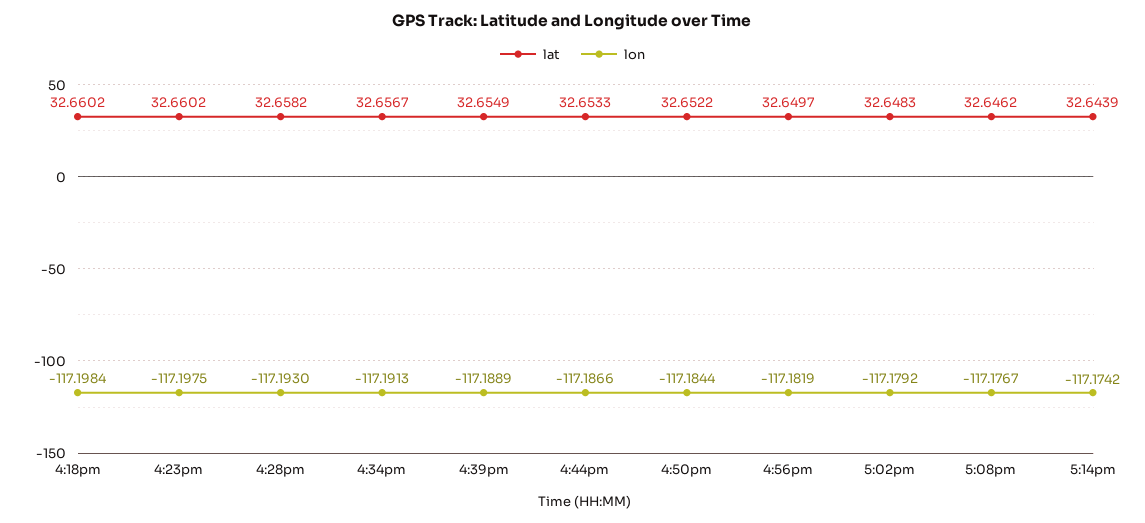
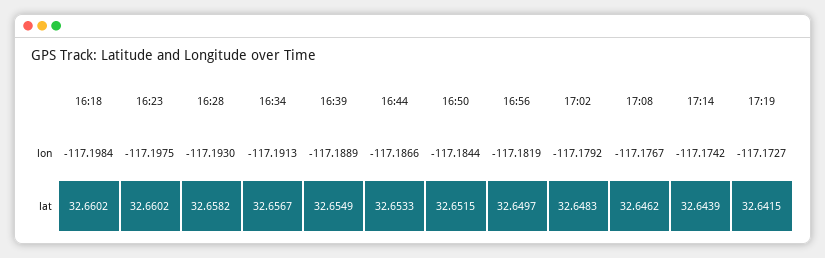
lat, 4:50pm: 32.6522 -> 32.6515
lon, 17:19: none -> -117.1727
lat, 17:19: none -> 32.6415

